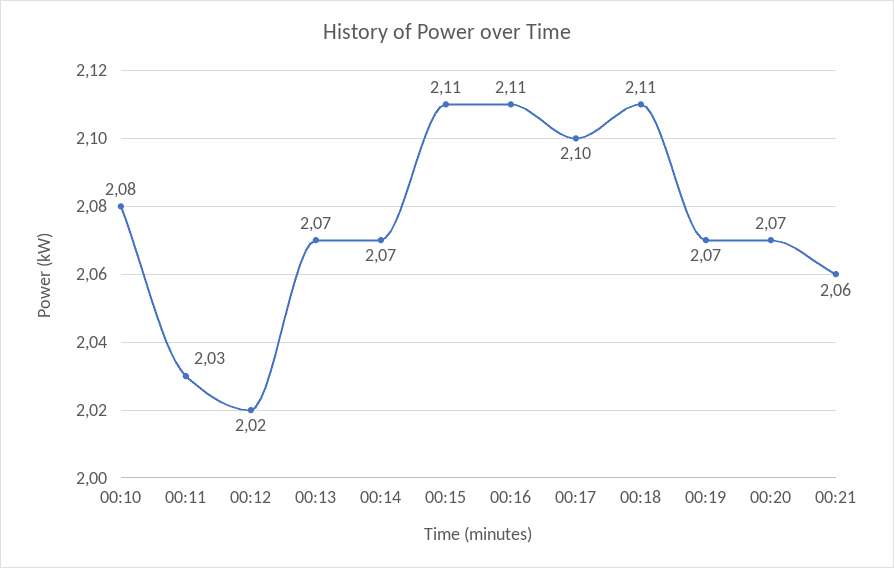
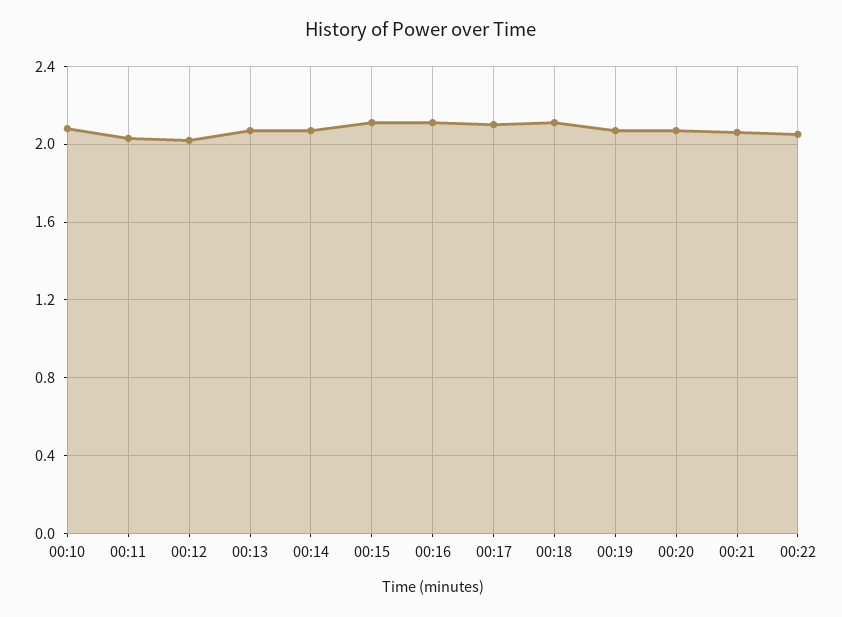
00:22: none -> 2.05

